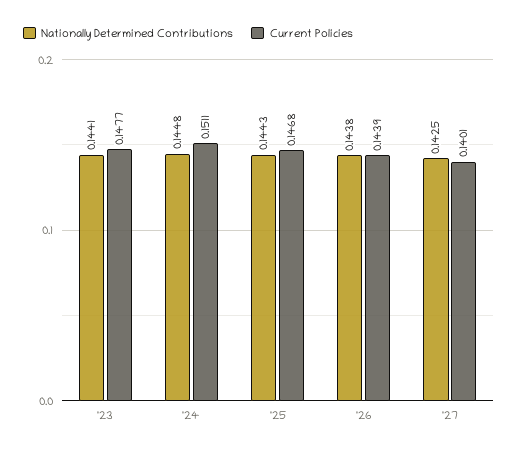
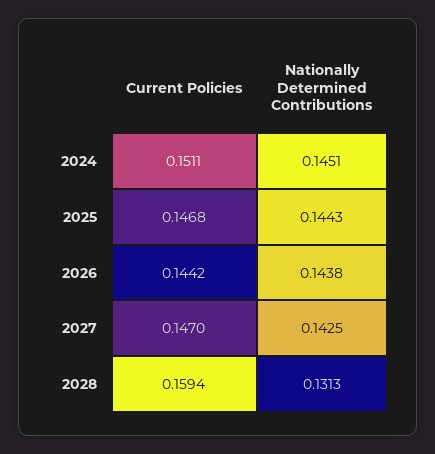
Nationally Determined Contributions, '23: 0.1441 -> none
Current Policies, '23: 0.1477 -> none
Nationally Determined Contributions, '24: 0.1448 -> 0.1451
Current Policies, '26: 0.1439 -> 0.1442
Current Policies, '27: 0.1401 -> 0.147
Current Policies, 2028: none -> 0.1594
Nationally Determined Contributions, 2028: none -> 0.1313

